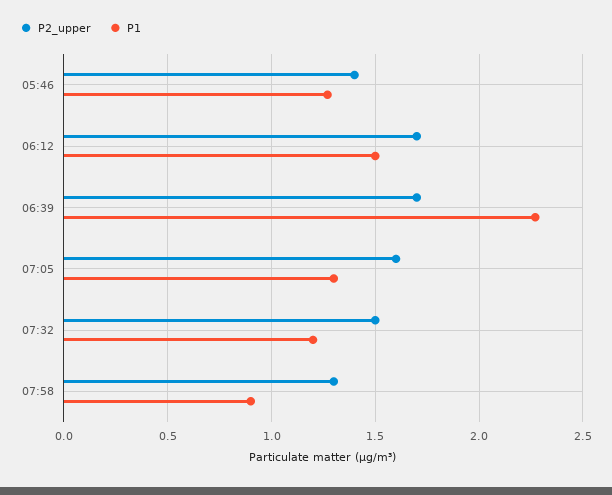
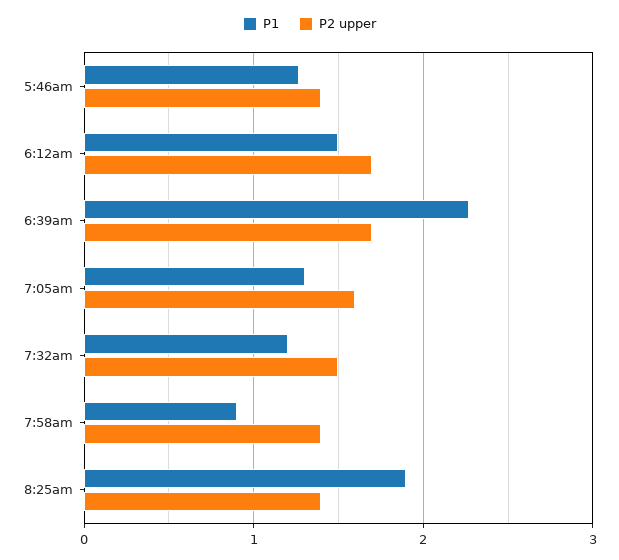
P2_upper, 07:58: 1.3 -> 1.4
P1, 8:25am: none -> 1.9
P2_upper, 8:25am: none -> 1.4

